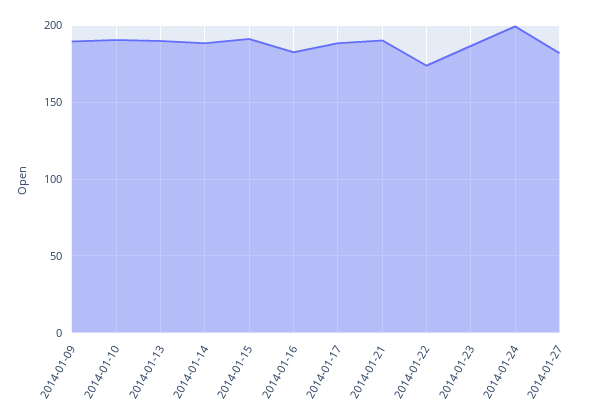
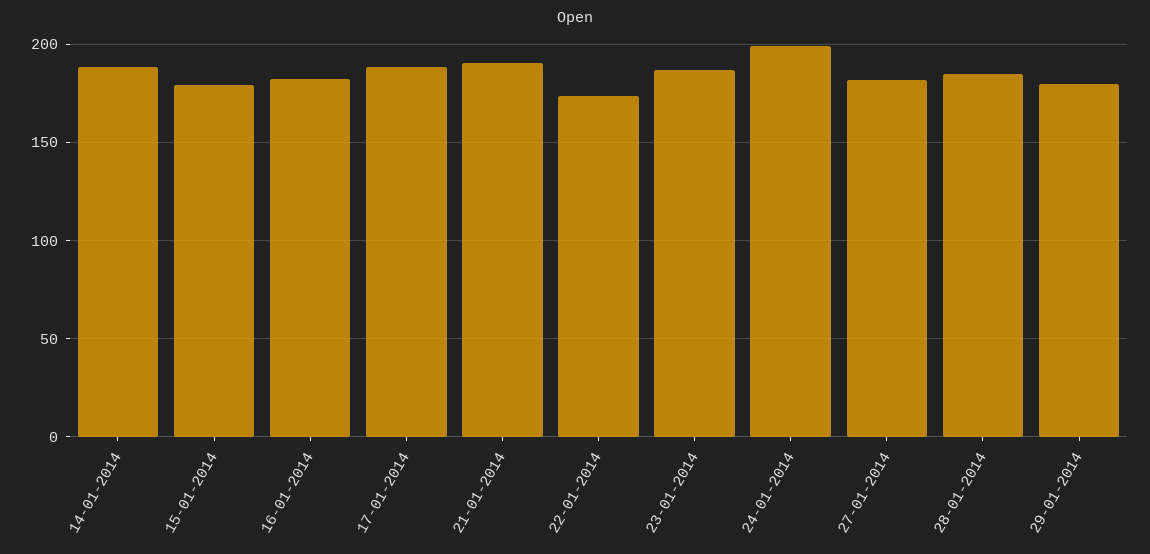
2014-01-09: 190 -> none
2014-01-10: 190 -> none
2014-01-13: 190 -> none
2014-01-15: 190 -> 180
28-01-2014: none -> 185
29-01-2014: none -> 180

